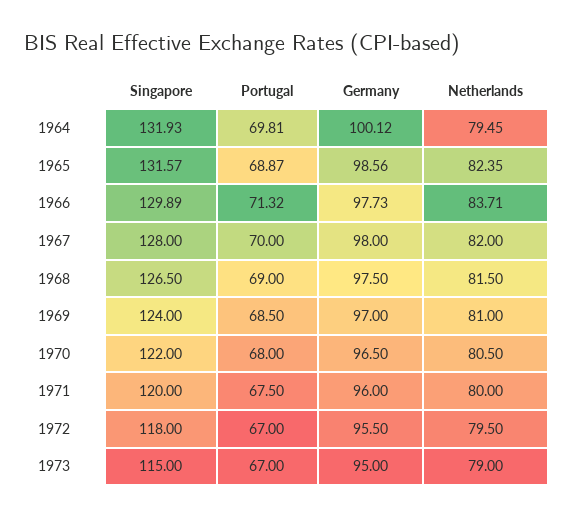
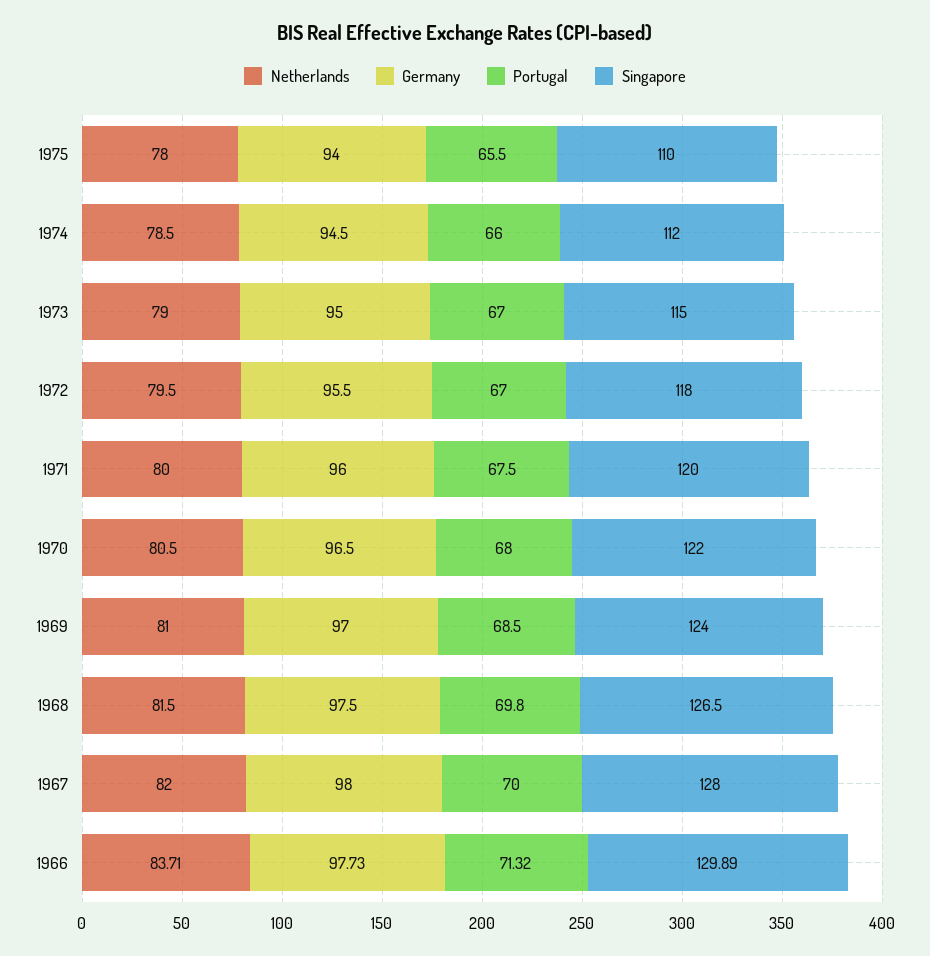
Singapore, 1964: 131.93 -> none
Portugal, 1964: 69.81 -> none
Germany, 1964: 100.12 -> none
Netherlands, 1964: 79.45 -> none
Singapore, 1965: 131.57 -> none
Portugal, 1965: 68.87 -> none
Germany, 1965: 98.56 -> none
Netherlands, 1965: 82.35 -> none
Portugal, 1968: 69 -> 69.8
Netherlands, 1975: none -> 78
Germany, 1975: none -> 94
Portugal, 1975: none -> 65.5
Singapore, 1975: none -> 110
Netherlands, 1974: none -> 78.5
Germany, 1974: none -> 94.5
Portugal, 1974: none -> 66
Singapore, 1974: none -> 112

